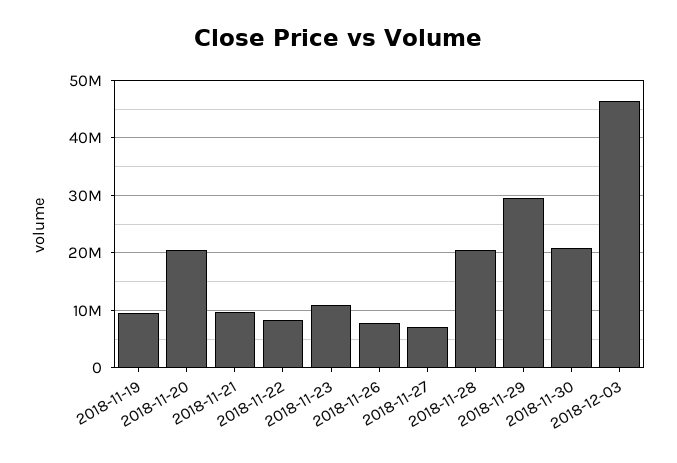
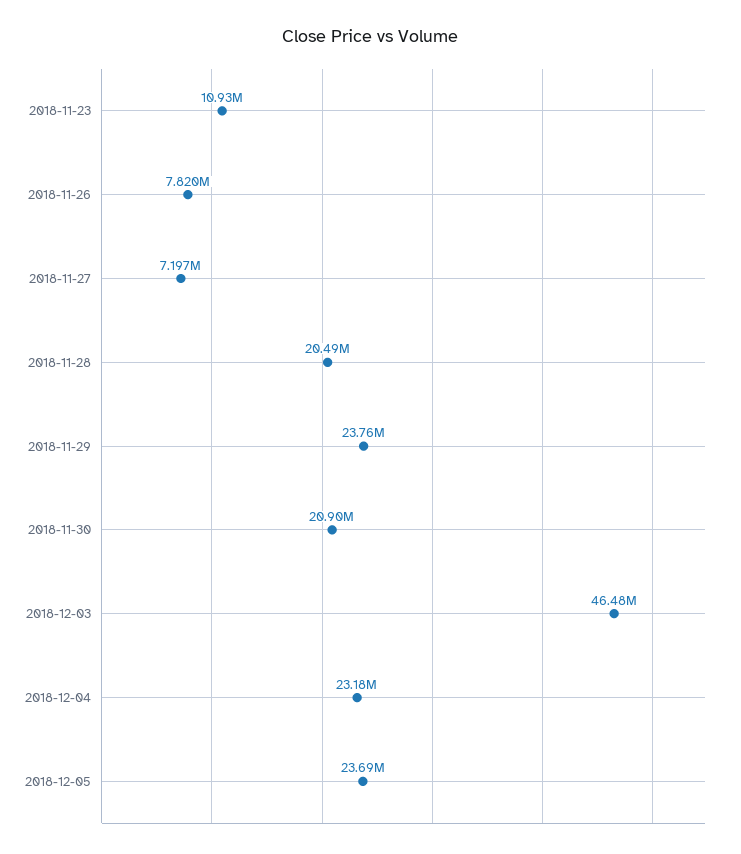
2018-11-19: 10000000 -> none
2018-11-20: 20000000 -> none
2018-11-21: 10000000 -> none
2018-11-22: 8000000 -> none
2018-11-29: 30000000 -> 23760000
2018-12-04: none -> 23180000
2018-12-05: none -> 23690000

